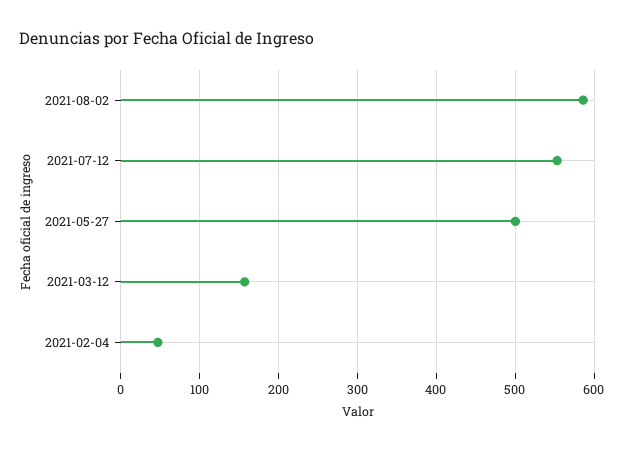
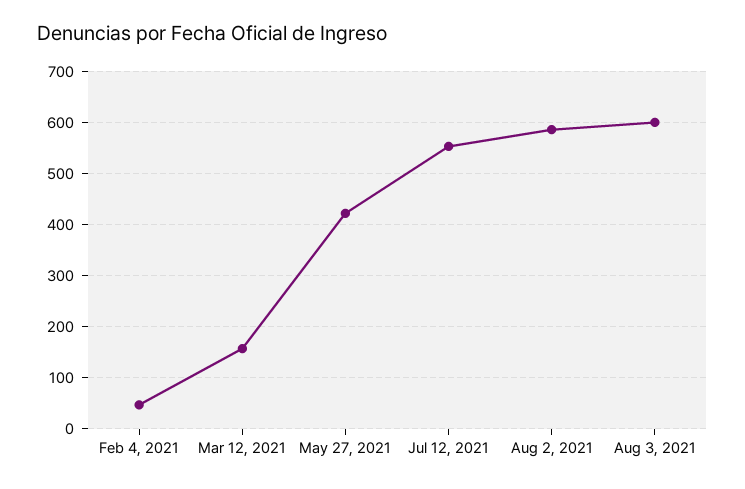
2021-05-27: 500 -> 420
Aug 3, 2021: none -> 600

